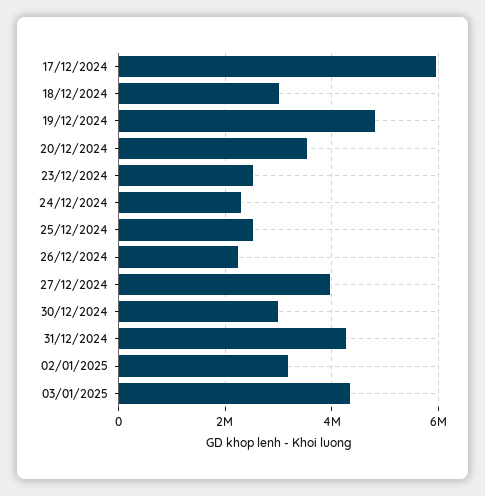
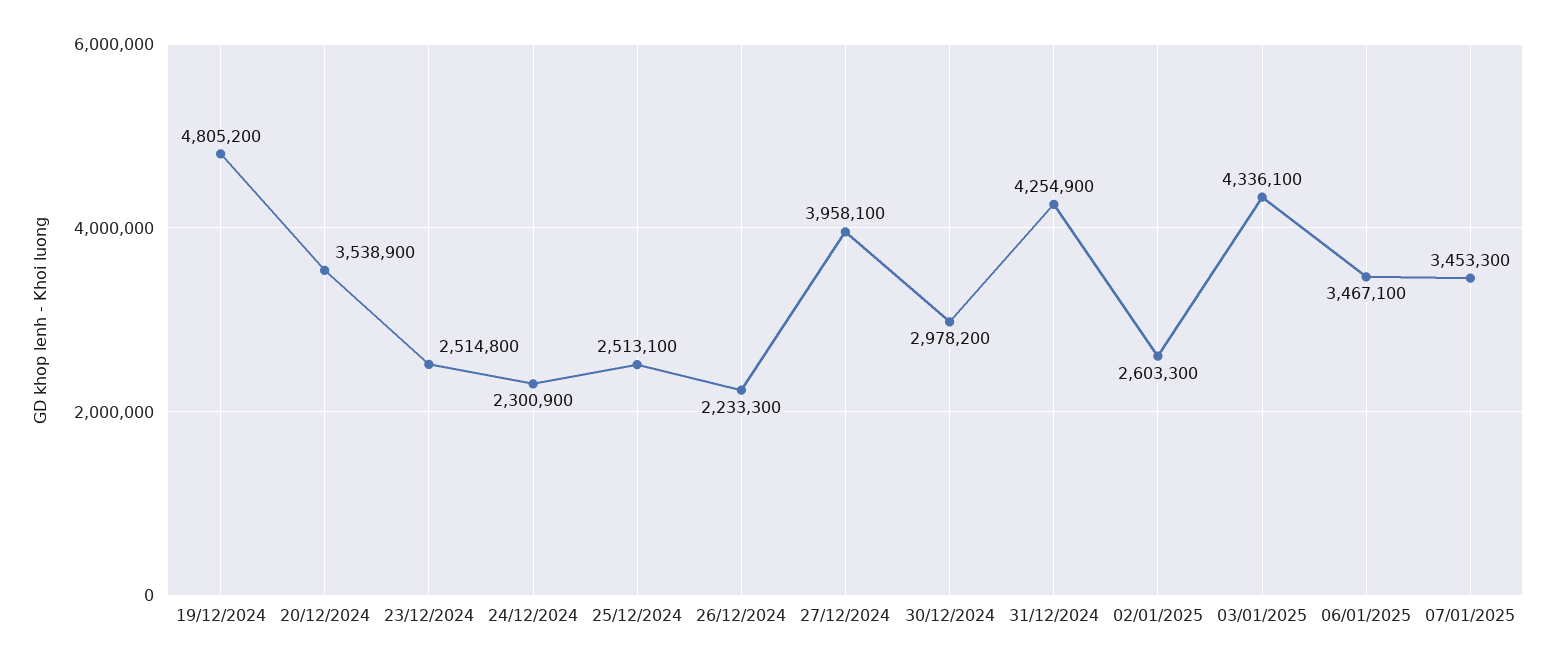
17/12/2024: 6000000 -> none
18/12/2024: 3000000 -> none
02/01/2025: 3200000 -> 2603300
06/01/2025: none -> 3467100
07/01/2025: none -> 3453300

